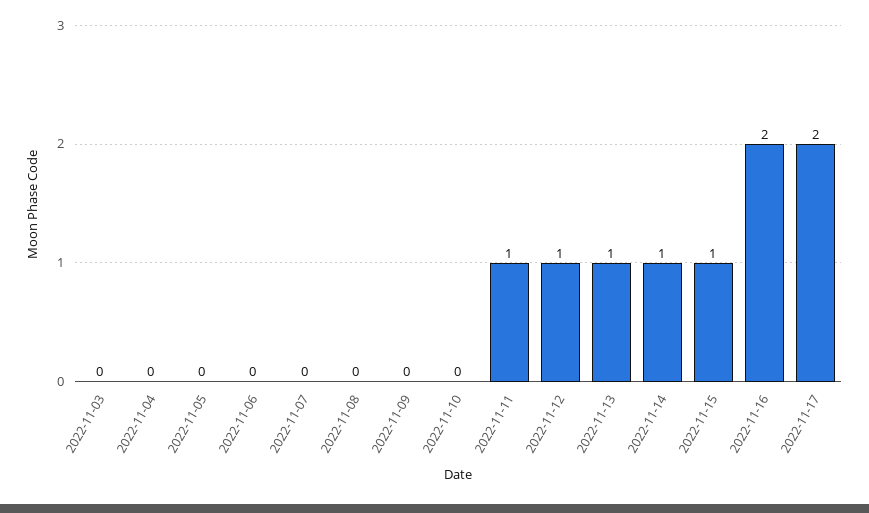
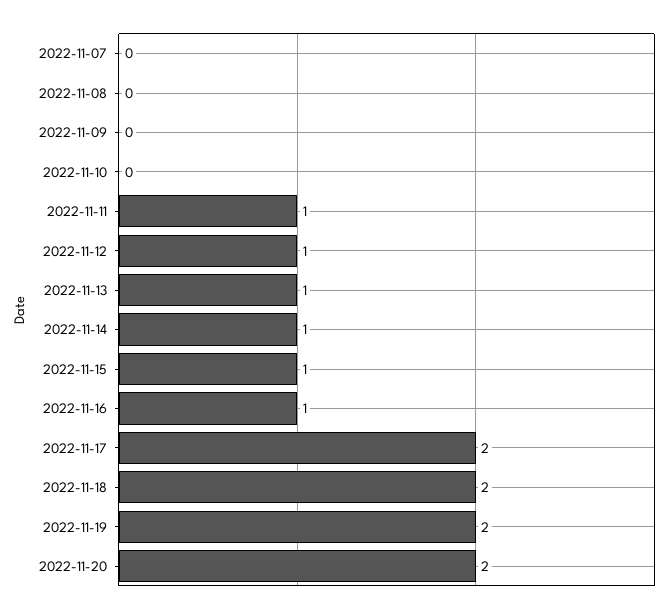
2022-11-03: 0 -> none
2022-11-04: 0 -> none
2022-11-05: 0 -> none
2022-11-06: 0 -> none
2022-11-16: 2 -> 1
2022-11-18: none -> 2
2022-11-19: none -> 2
2022-11-20: none -> 2

